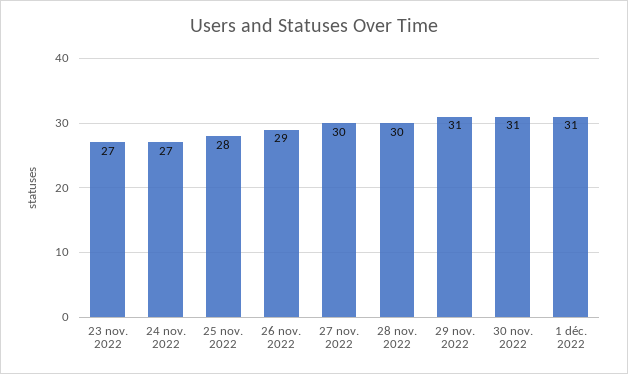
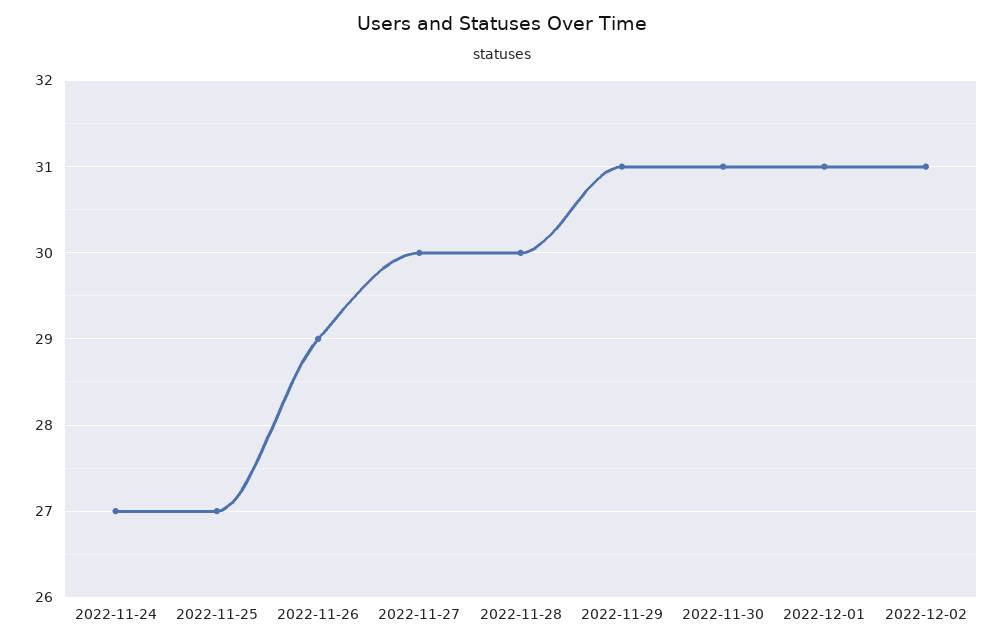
23 nov. 2022: 27 -> none
25 nov. 2022: 28 -> 27
2022-12-02: none -> 31

